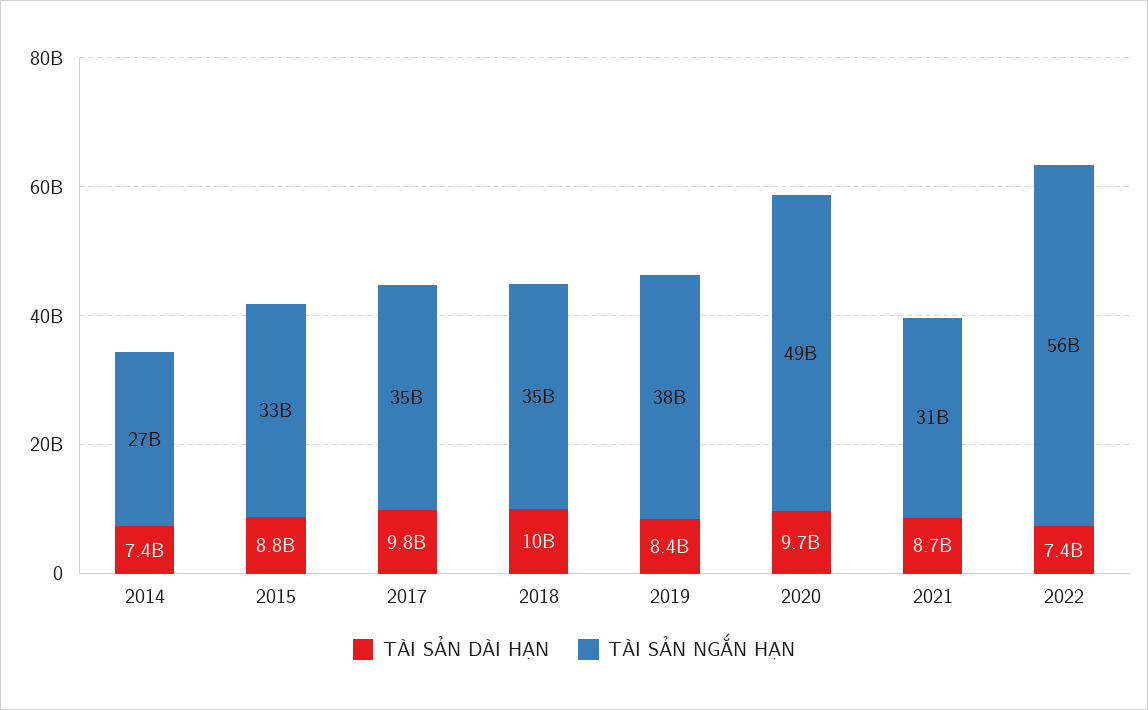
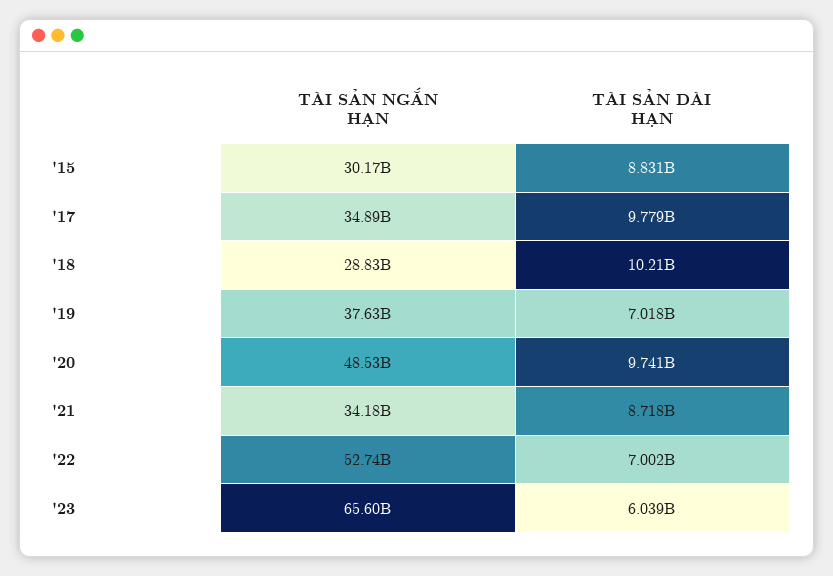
TÀI SẢN DÀI HẠN, 2014: 7400000000 -> none
TÀI SẢN NGẮN HẠN, 2014: 27000000000 -> none
TÀI SẢN NGẮN HẠN, 2015: 33000000000 -> 30170000000
TÀI SẢN NGẮN HẠN, 2018: 35000000000 -> 28830000000
TÀI SẢN DÀI HẠN, 2019: 8400000000 -> 7018000000
TÀI SẢN NGẮN HẠN, 2021: 31000000000 -> 34180000000
TÀI SẢN DÀI HẠN, 2022: 7400000000 -> 7002000000
TÀI SẢN NGẮN HẠN, 2022: 56000000000 -> 52740000000
TÀI SẢN NGẮN HẠN, '23: none -> 65600000000
TÀI SẢN DÀI HẠN, '23: none -> 6039000000

